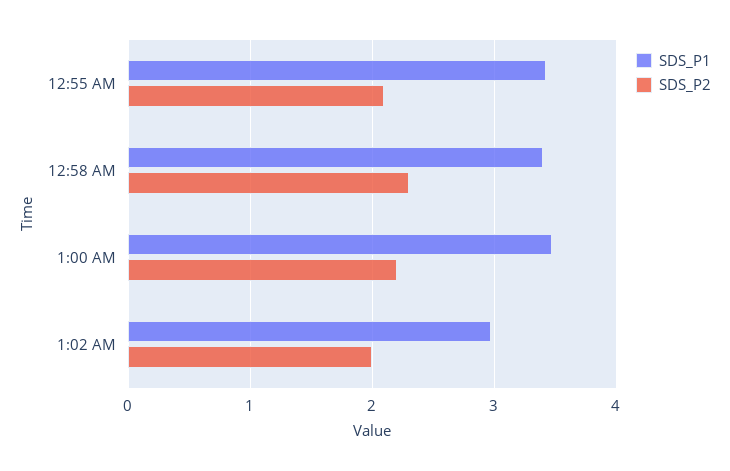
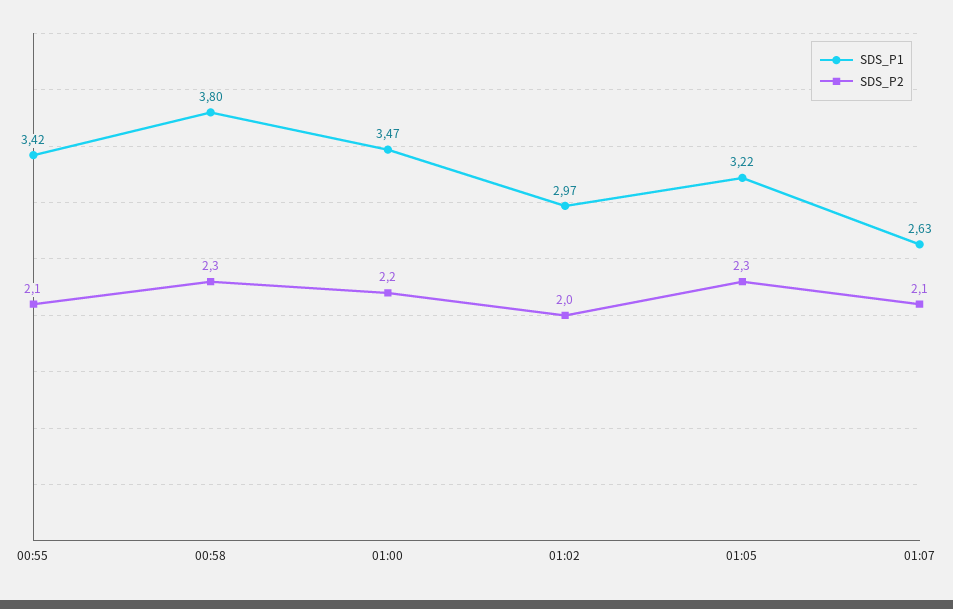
SDS_P1, 12:58 AM: 3.4 -> 3.8
SDS_P1, 01:05: none -> 3.22
SDS_P2, 01:05: none -> 2.3
SDS_P1, 01:07: none -> 2.63
SDS_P2, 01:07: none -> 2.1

